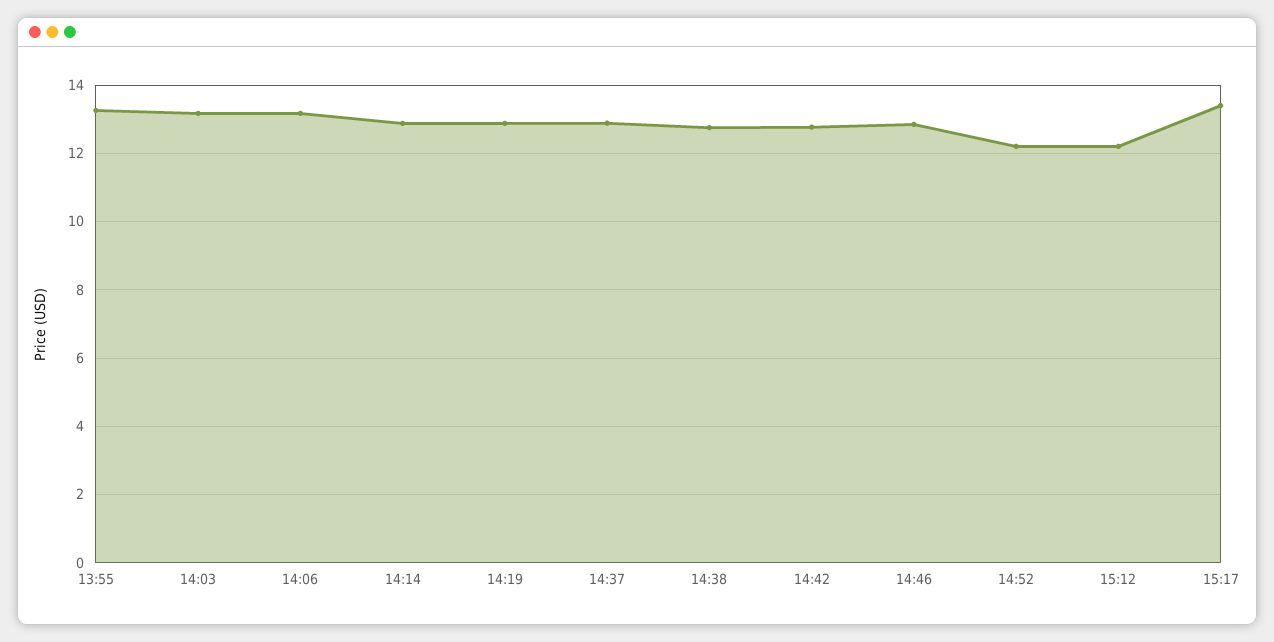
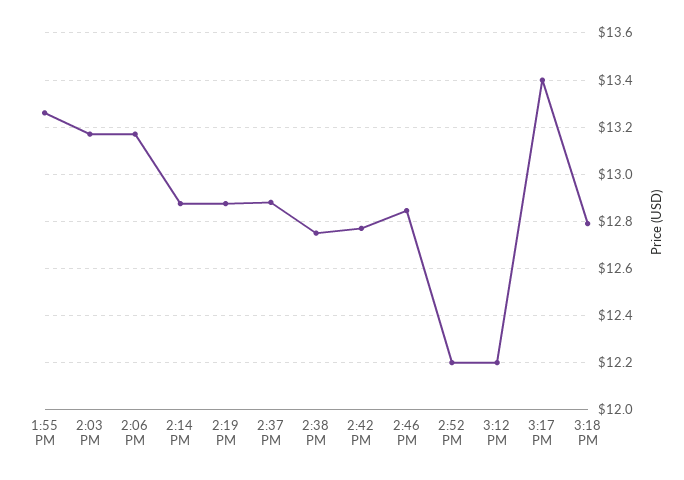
3:18 PM: none -> 12.8

